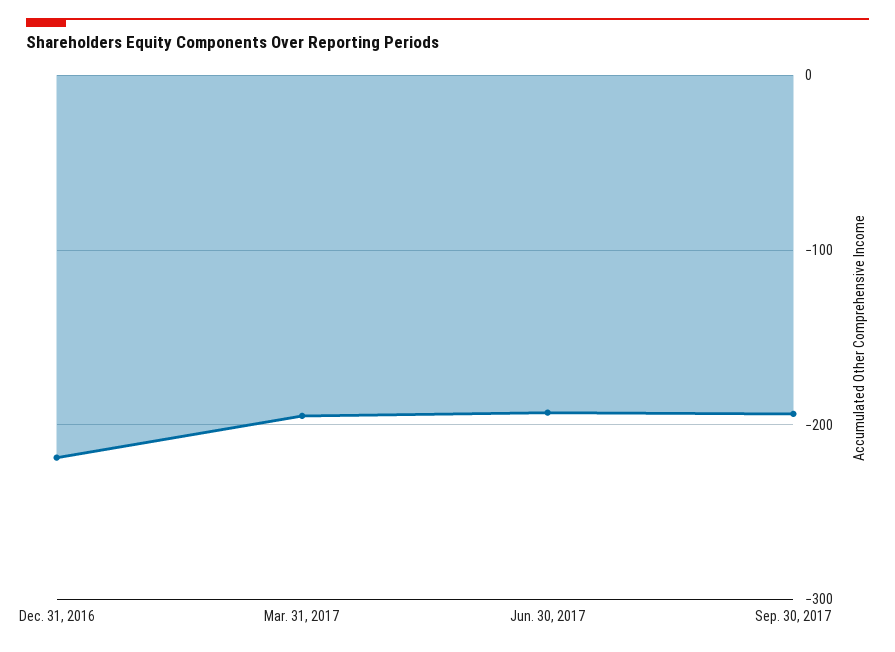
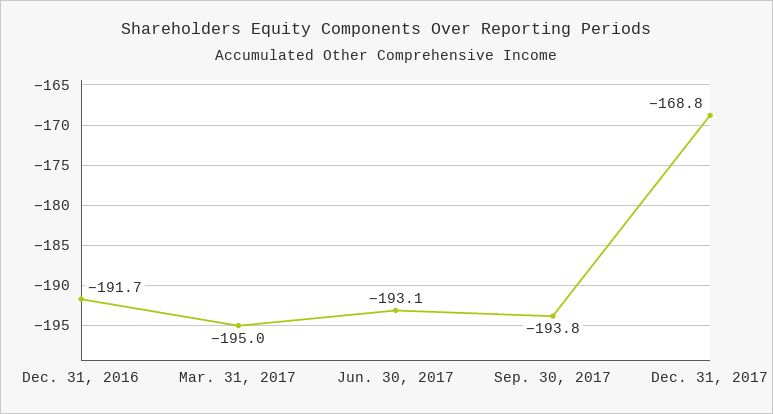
Dec. 31, 2016: -220 -> -191.7
Dec. 31, 2017: none -> -168.8

